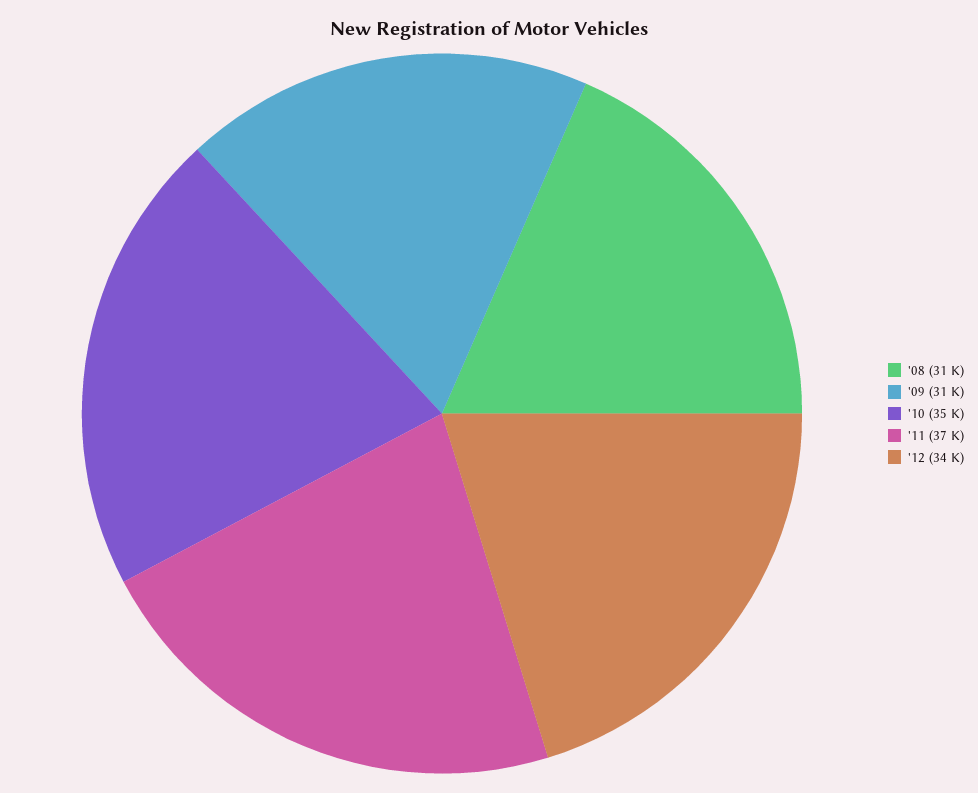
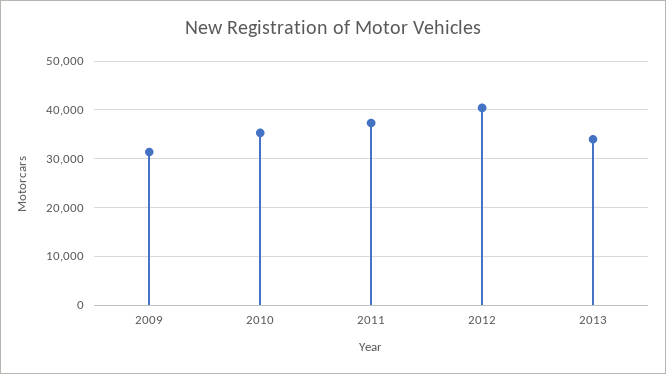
'08: 31000 -> none
'12: 34000 -> 40000
2013: none -> 34000

